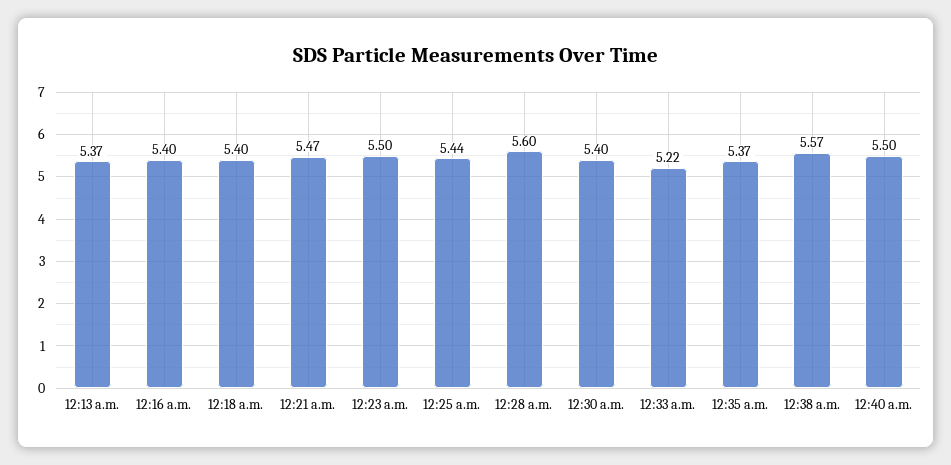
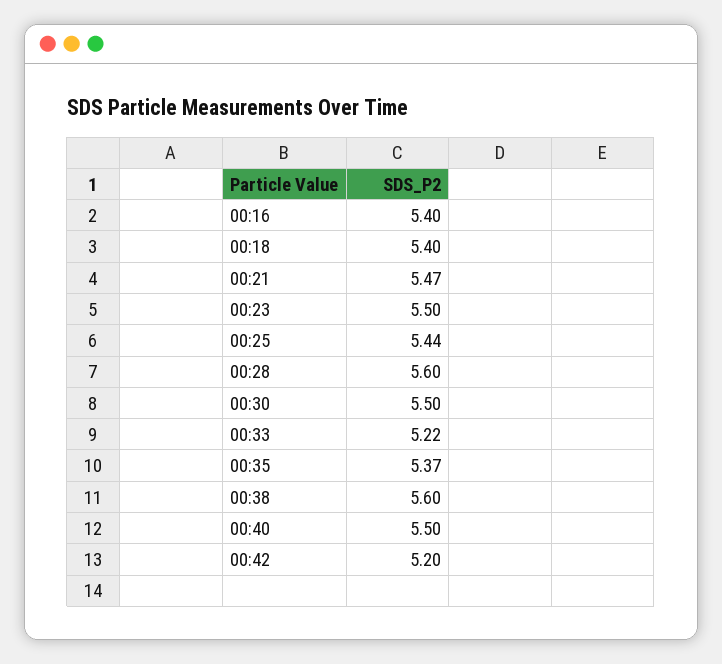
12:13 a.m.: 5.37 -> none
12:30 a.m.: 5.4 -> 5.5
12:38 a.m.: 5.57 -> 5.6
00:42: none -> 5.2

